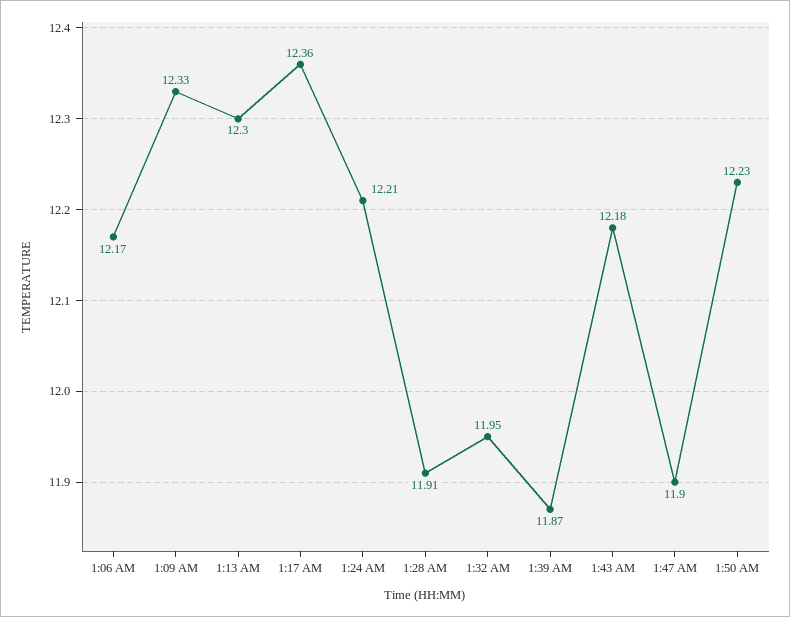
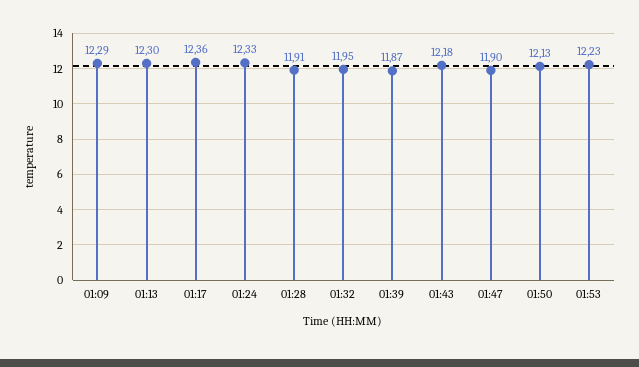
1:06 AM: 12.17 -> none
1:09 AM: 12.33 -> 12.29
1:24 AM: 12.21 -> 12.33
1:50 AM: 12.23 -> 12.13
01:53: none -> 12.23

